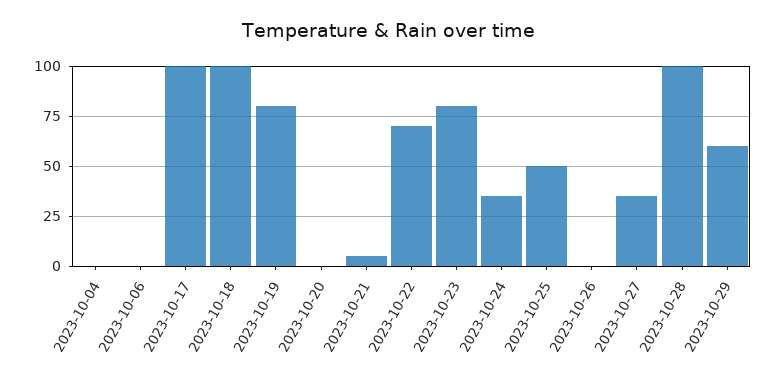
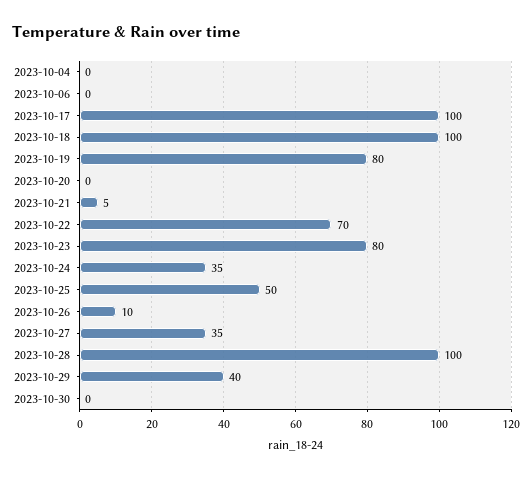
2023-10-26: 0 -> 10
2023-10-29: 60 -> 40
2023-10-30: none -> 0

